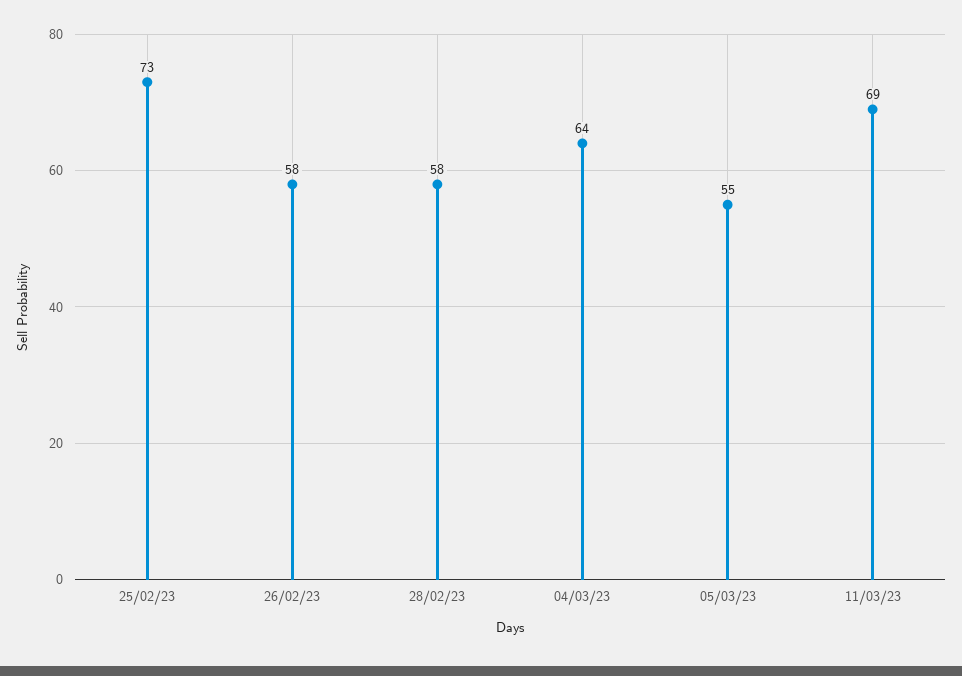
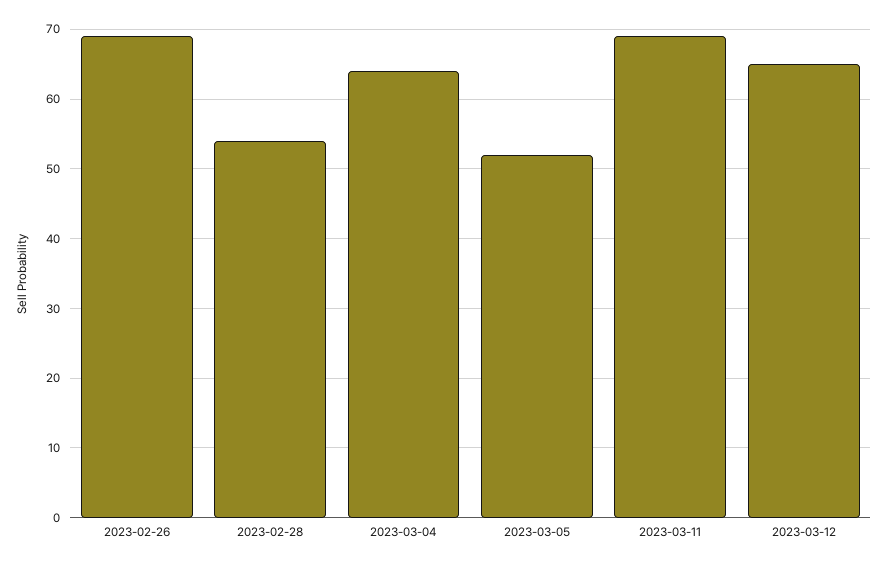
25/02/23: 73 -> none
26/02/23: 58 -> 69
28/02/23: 58 -> 54
05/03/23: 55 -> 52
2023-03-12: none -> 65

